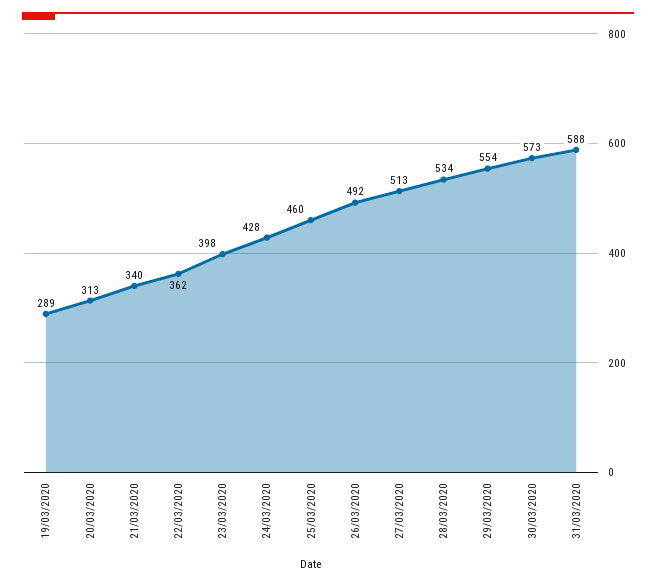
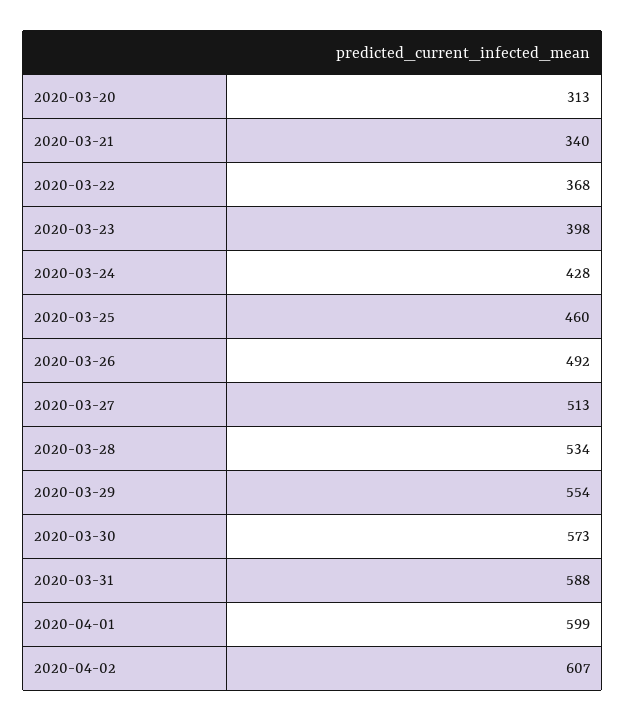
19/03/2020: 289 -> none
22/03/2020: 362 -> 368
2020-04-01: none -> 599
2020-04-02: none -> 607

